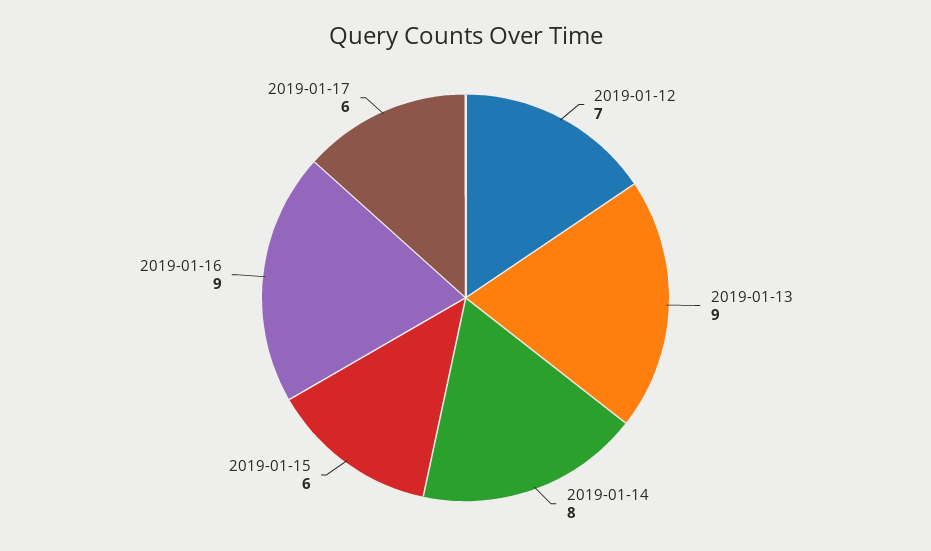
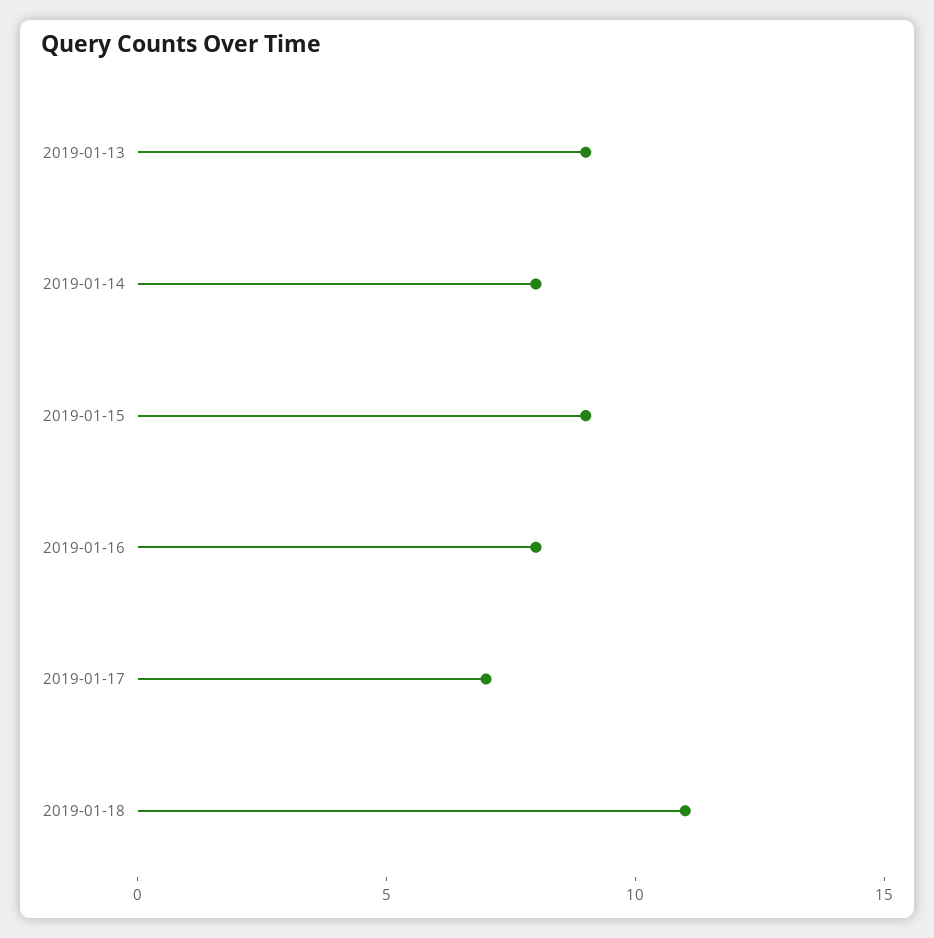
2019-01-12: 7 -> none
2019-01-15: 6 -> 9
2019-01-16: 9 -> 8
2019-01-17: 6 -> 7
2019-01-18: none -> 11

